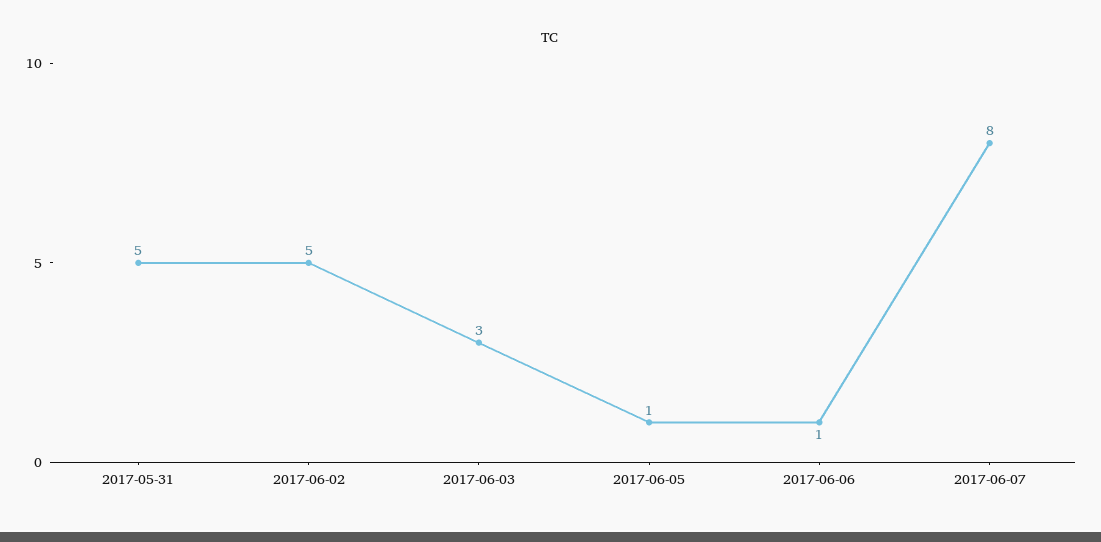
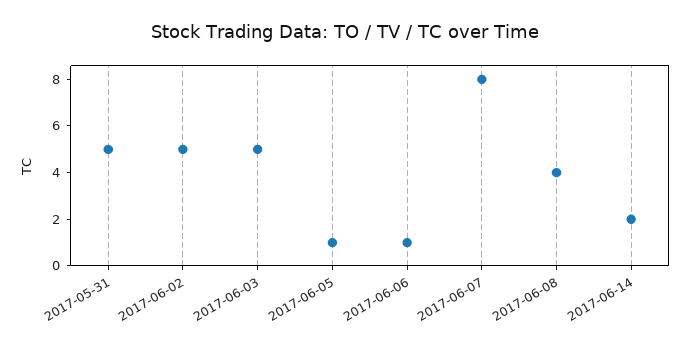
2017-06-03: 3 -> 5
2017-06-08: none -> 4
2017-06-14: none -> 2

